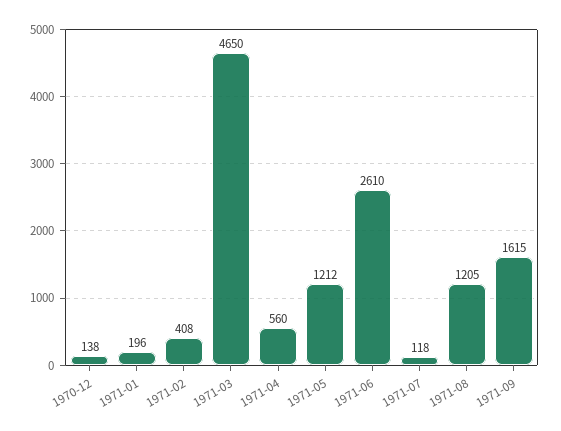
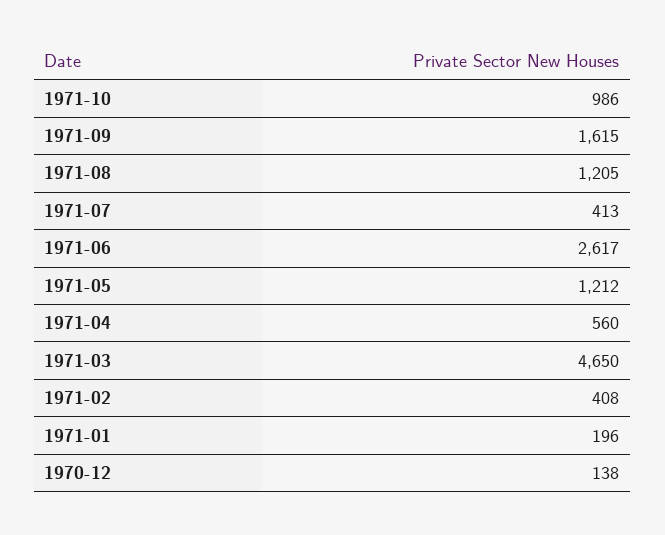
1971-06: 2610 -> 2617
1971-07: 118 -> 413
1971-10: none -> 986

